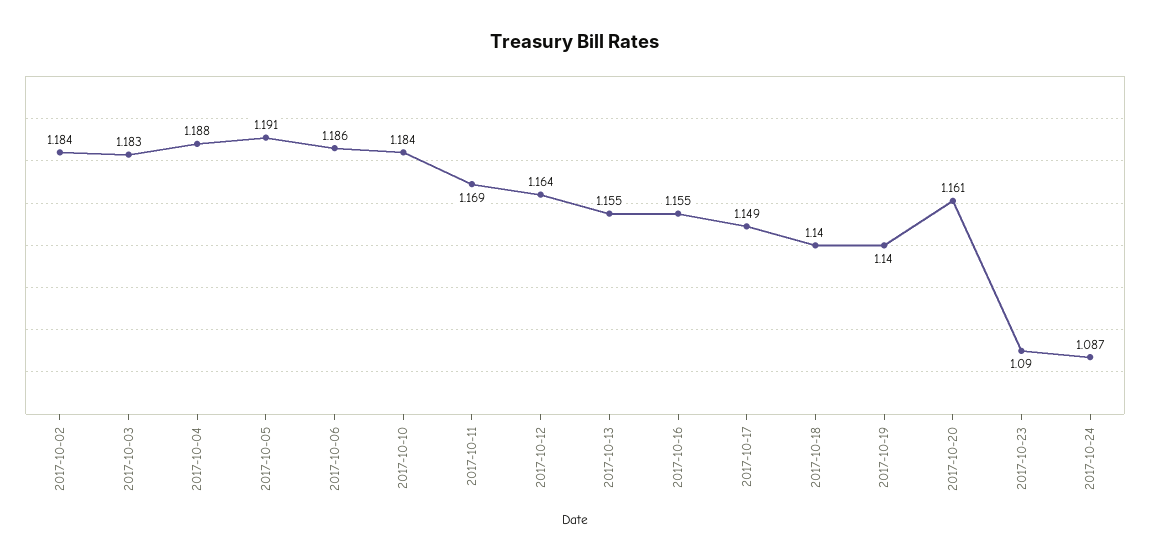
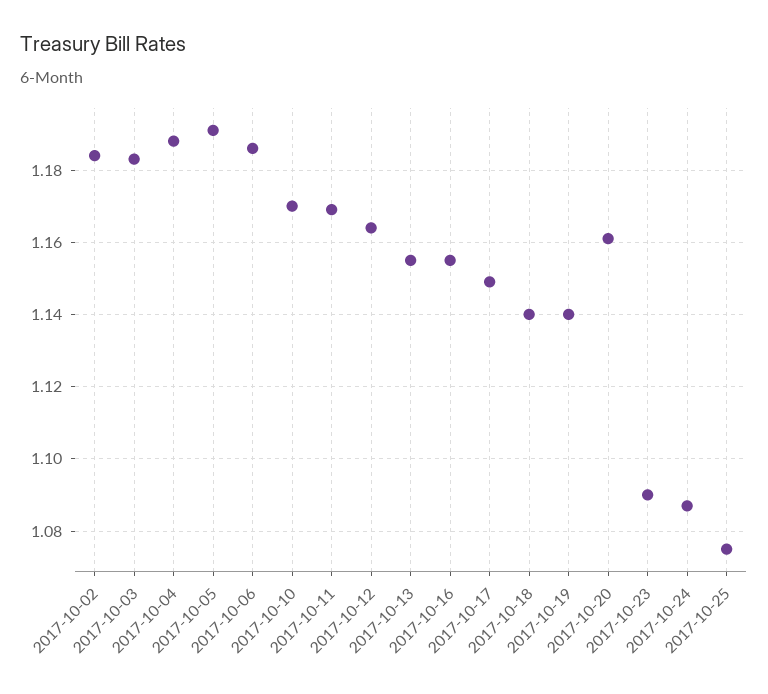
2017-10-10: 1.184 -> 1.17
2017-10-25: none -> 1.075

